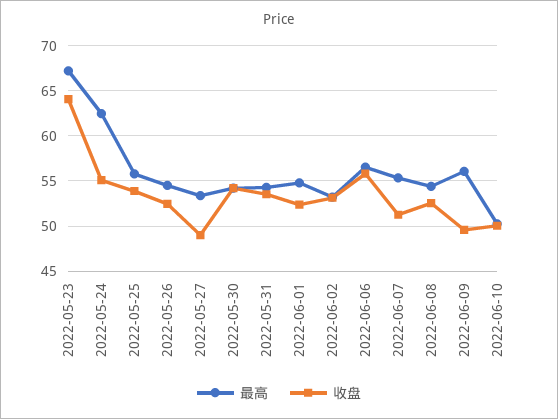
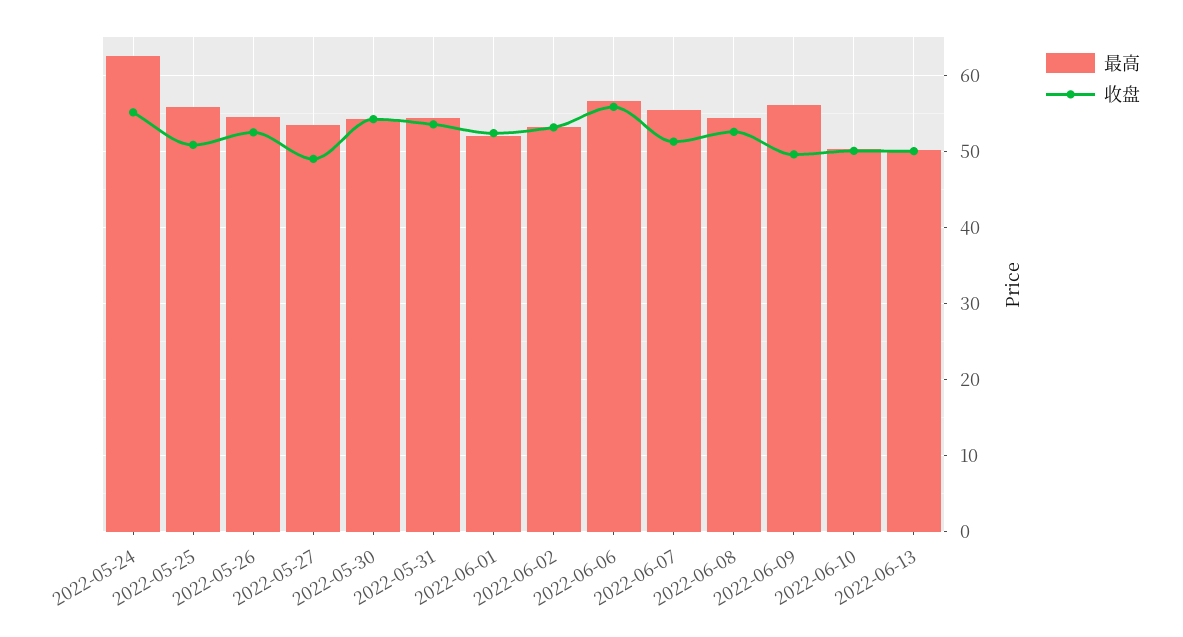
最高, 2022-05-23: 67 -> none
收盘, 2022-05-23: 64 -> none
收盘, 2022-05-25: 54 -> 51
最高, 2022-06-01: 55 -> 52
最高, 2022-06-13: none -> 50
收盘, 2022-06-13: none -> 50

